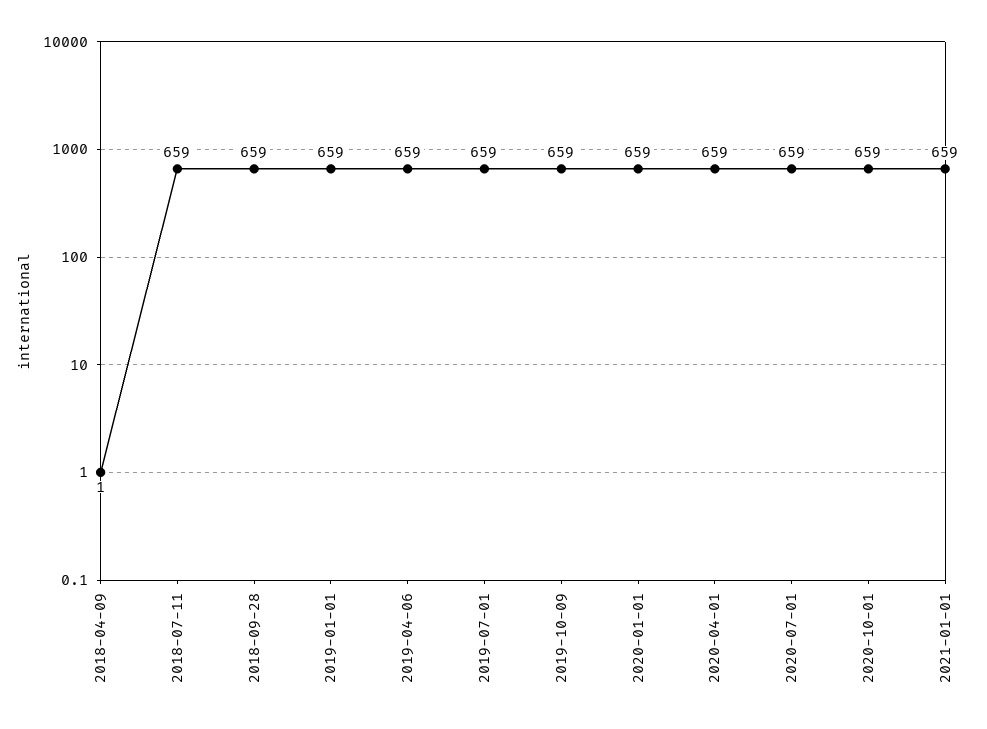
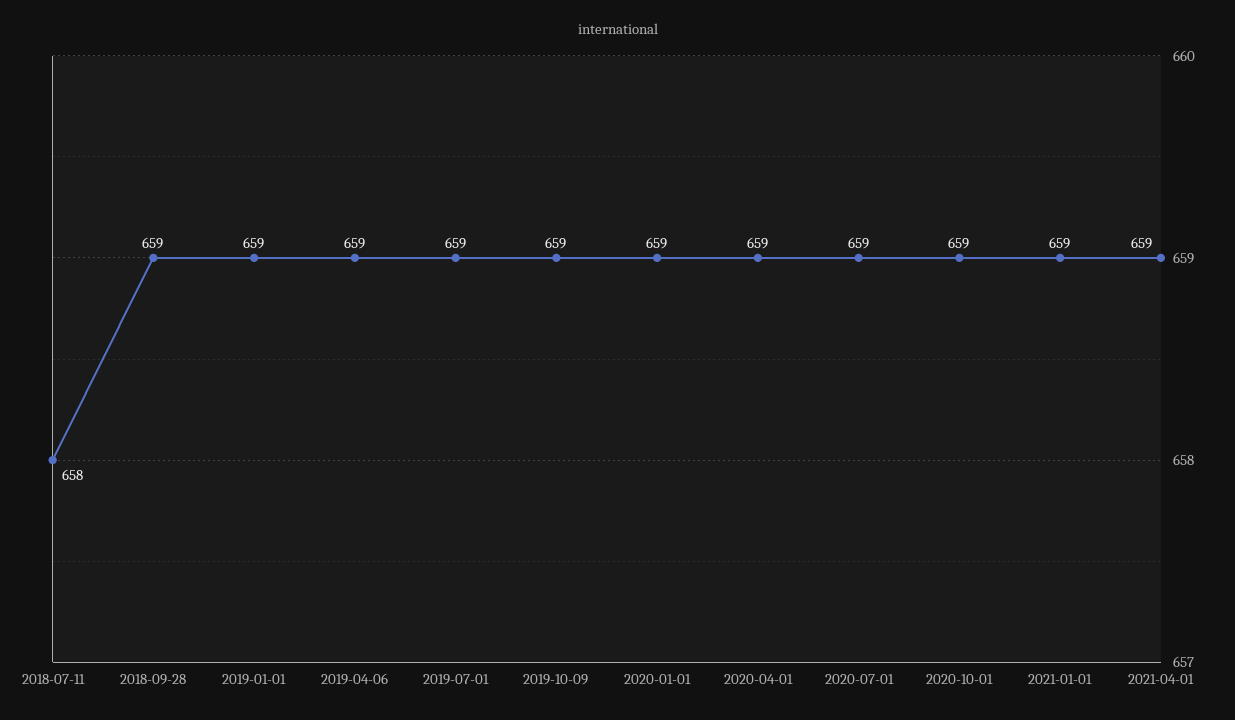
2018-04-09: 1 -> none
2018-07-11: 659 -> 658
2021-04-01: none -> 659

